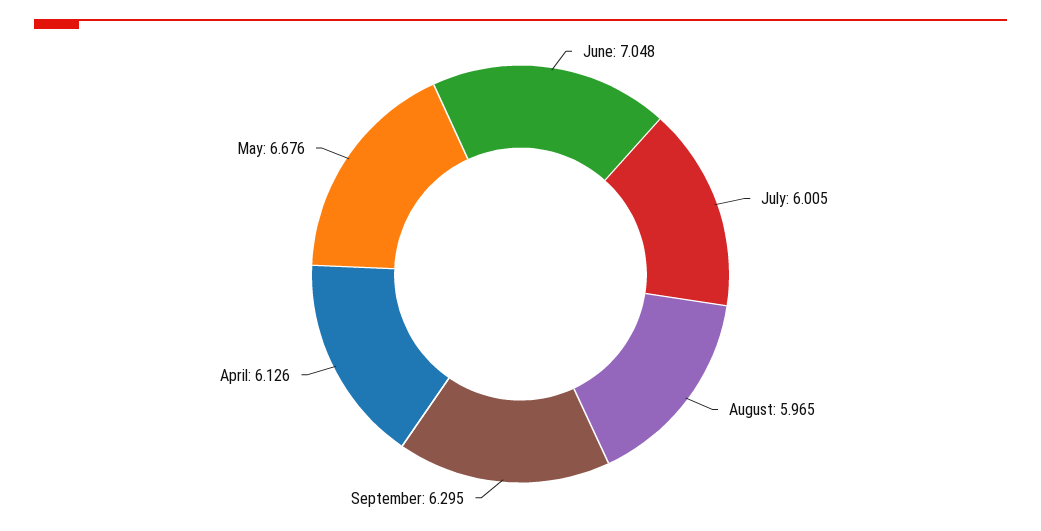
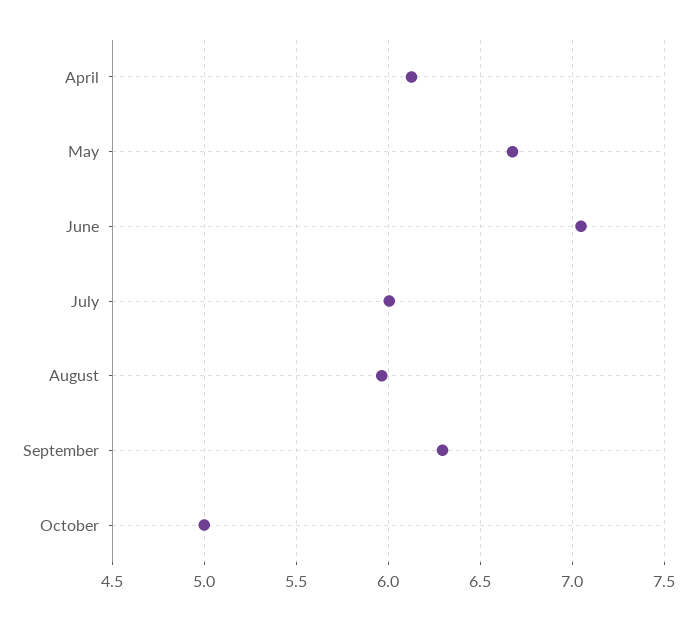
October: none -> 5

